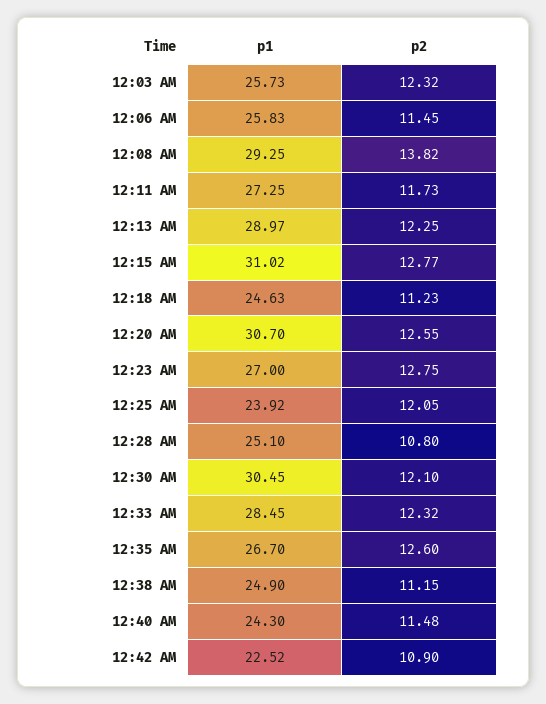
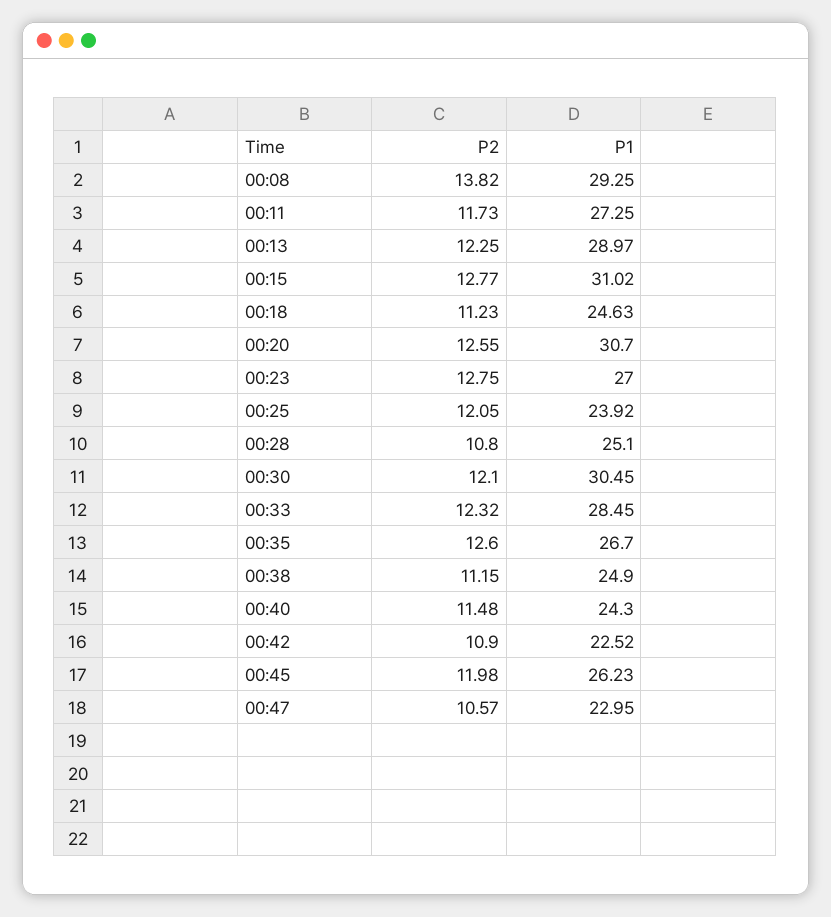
p1, 12:03 AM: 25.73 -> none
p2, 12:03 AM: 12.32 -> none
p1, 12:06 AM: 25.83 -> none
p2, 12:06 AM: 11.45 -> none
p2, 00:45: none -> 11.98
p1, 00:45: none -> 26.23
p2, 00:47: none -> 10.57
p1, 00:47: none -> 22.95

